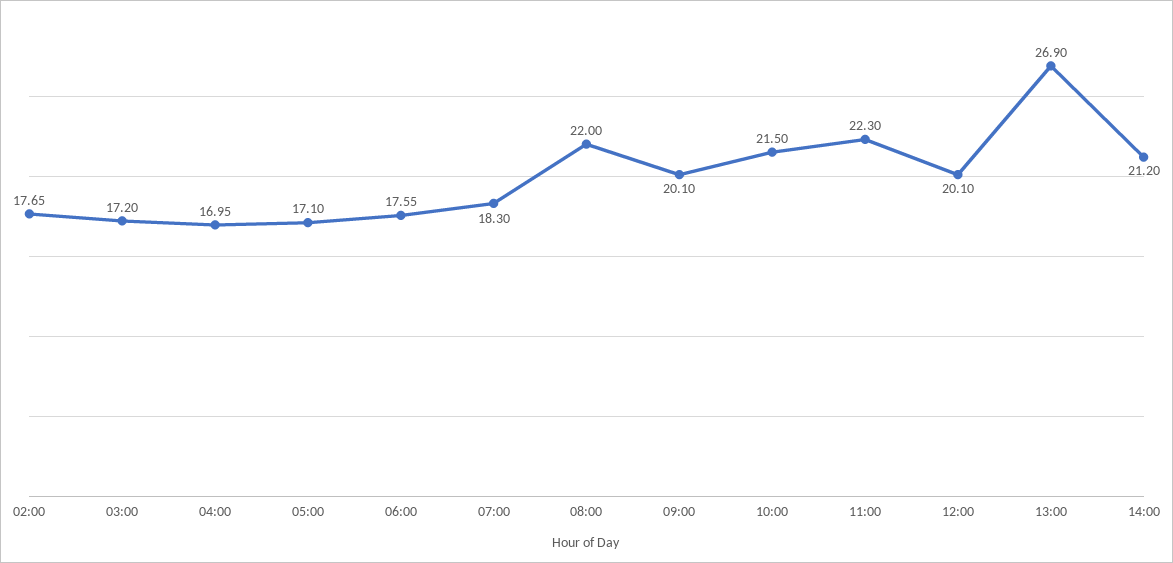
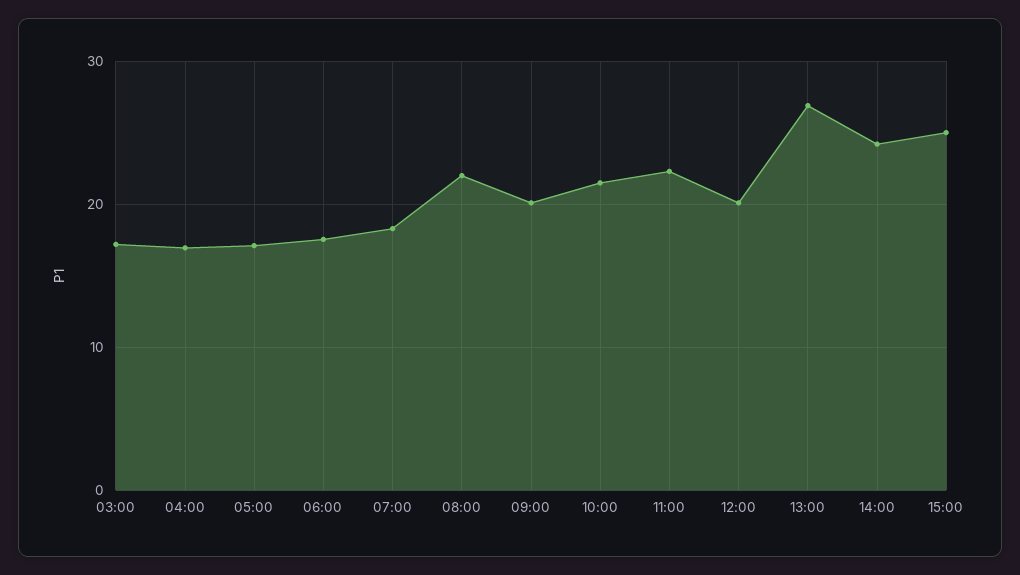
02:00: 17.65 -> none
14:00: 21.2 -> 24
15:00: none -> 25

